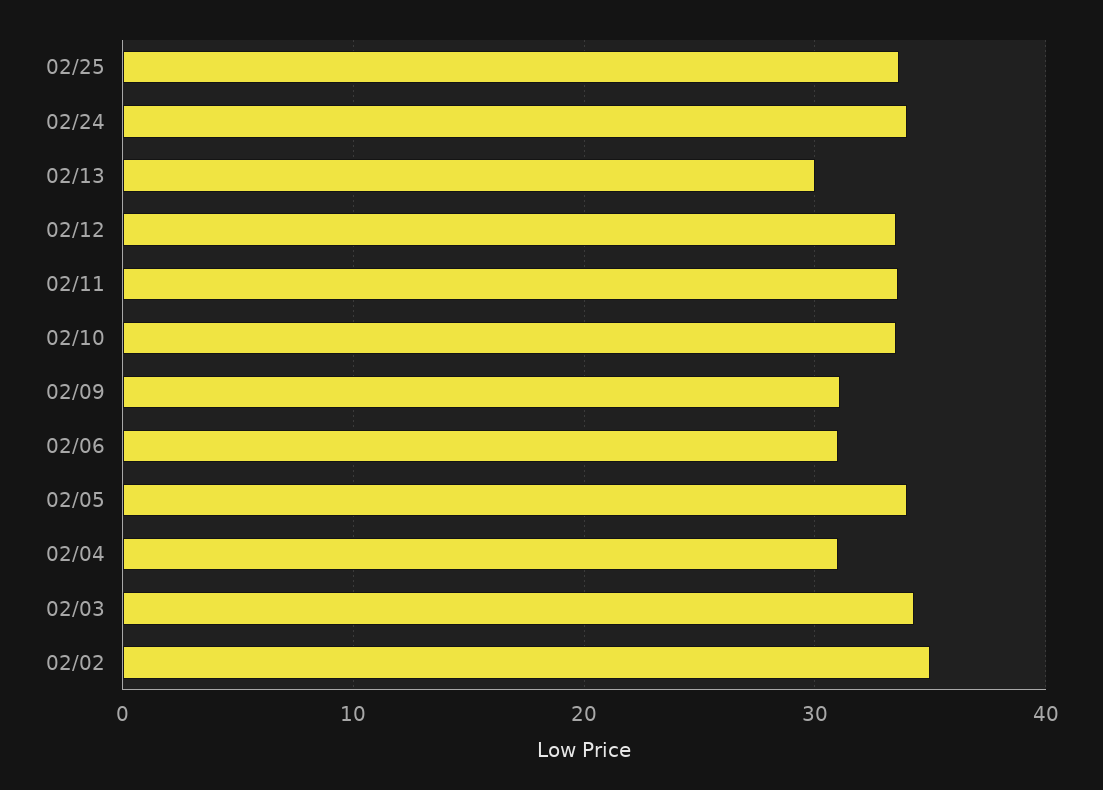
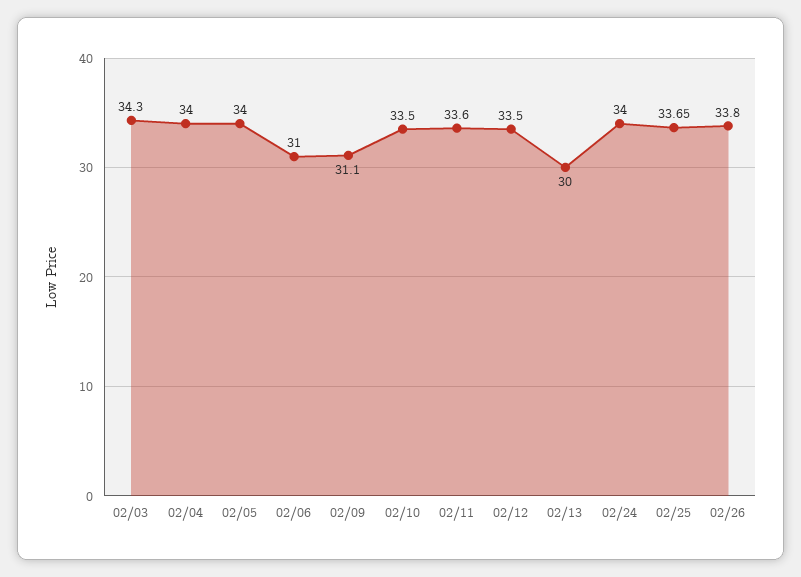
02/04: 31 -> 34
02/02: 35 -> none
02/26: none -> 33.8

